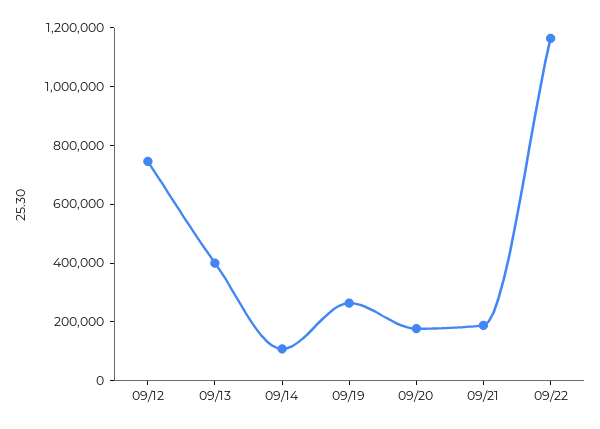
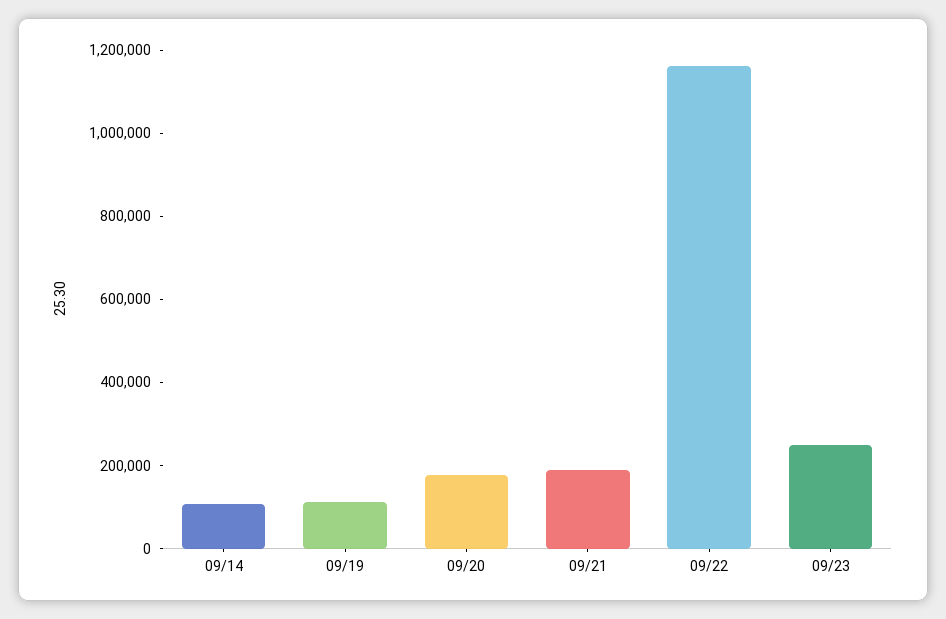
09/12: 750000 -> none
09/13: 400000 -> none
09/19: 250000 -> 100000
09/23: none -> 250000

